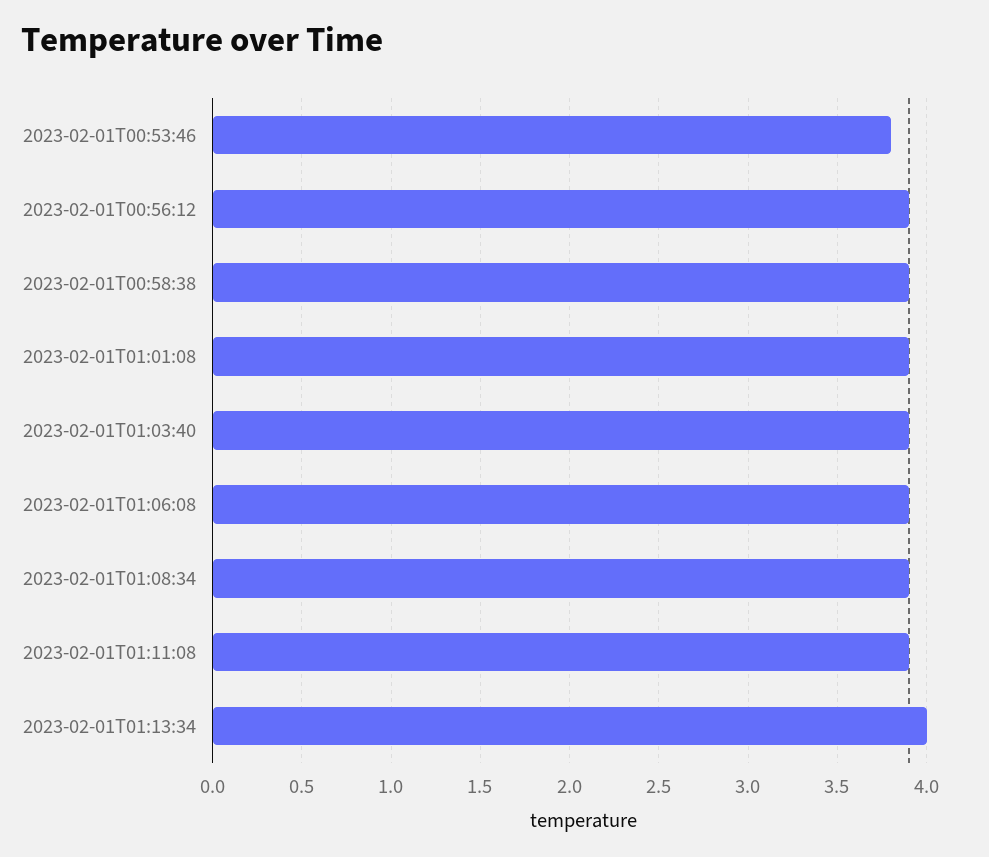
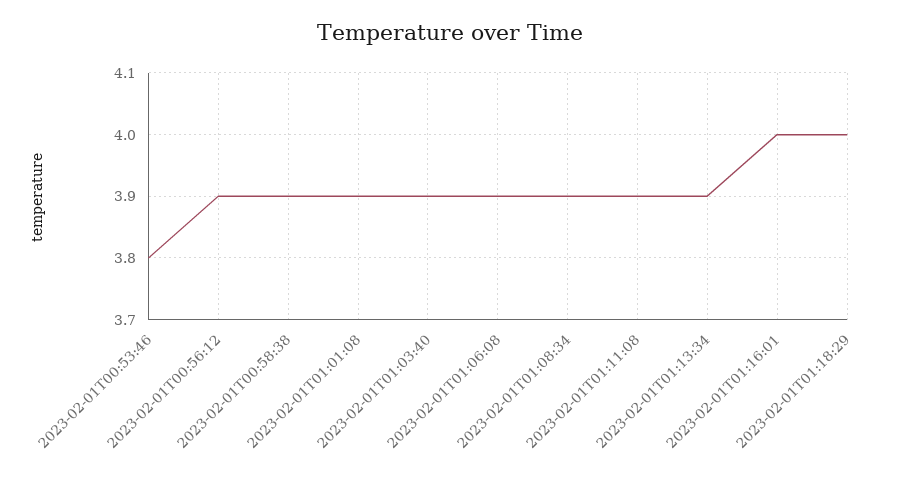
2023-02-01T01:13:34: 4 -> 3.9
2023-02-01T01:16:01: none -> 4
2023-02-01T01:18:29: none -> 4

